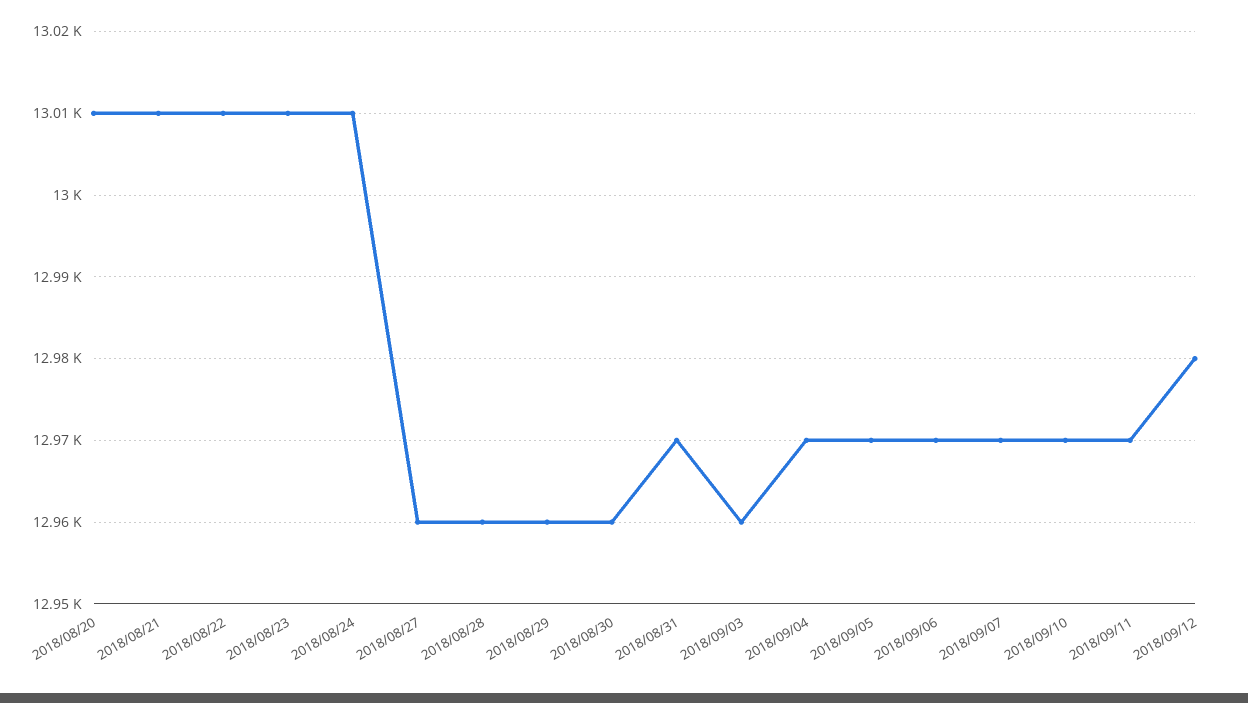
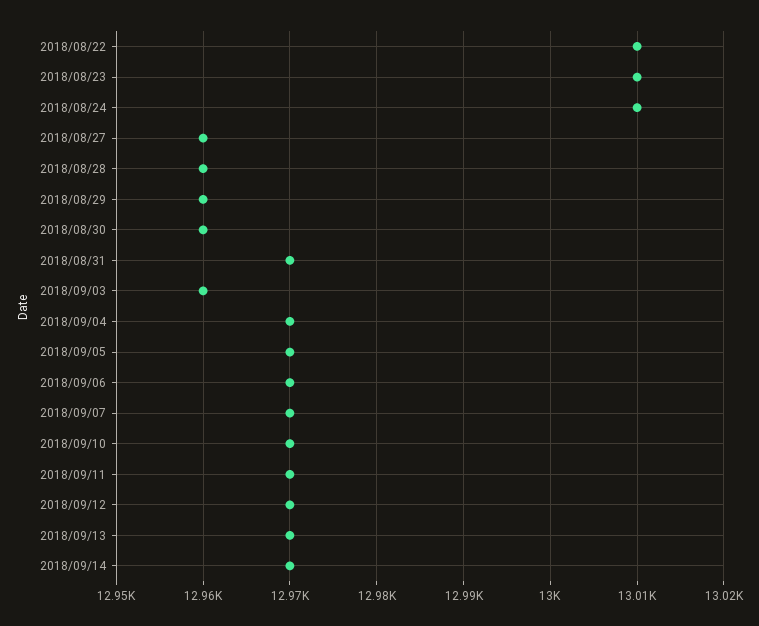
2018/08/20: 13010 -> none
2018/08/21: 13010 -> none
2018/09/12: 12980 -> 12970
2018/09/13: none -> 12970
2018/09/14: none -> 12970

